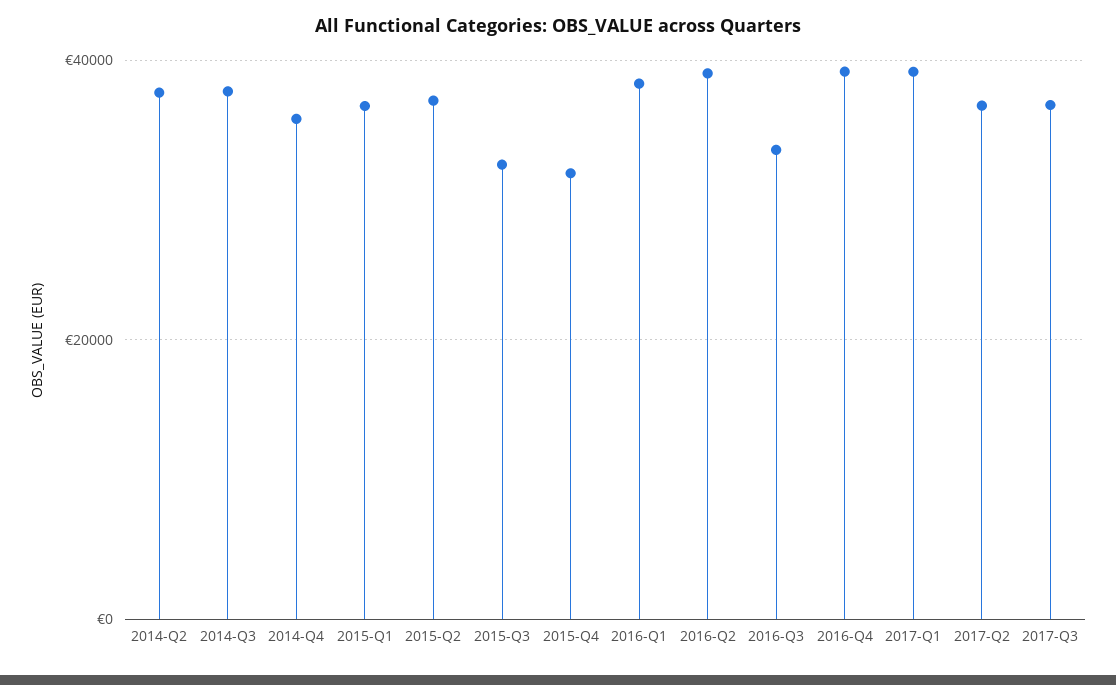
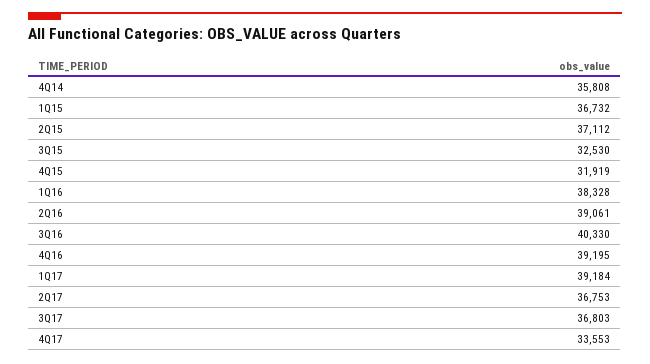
2014-Q2: 38000 -> none
2014-Q3: 38000 -> none
2016-Q3: 34000 -> 40330
4Q17: none -> 33553

